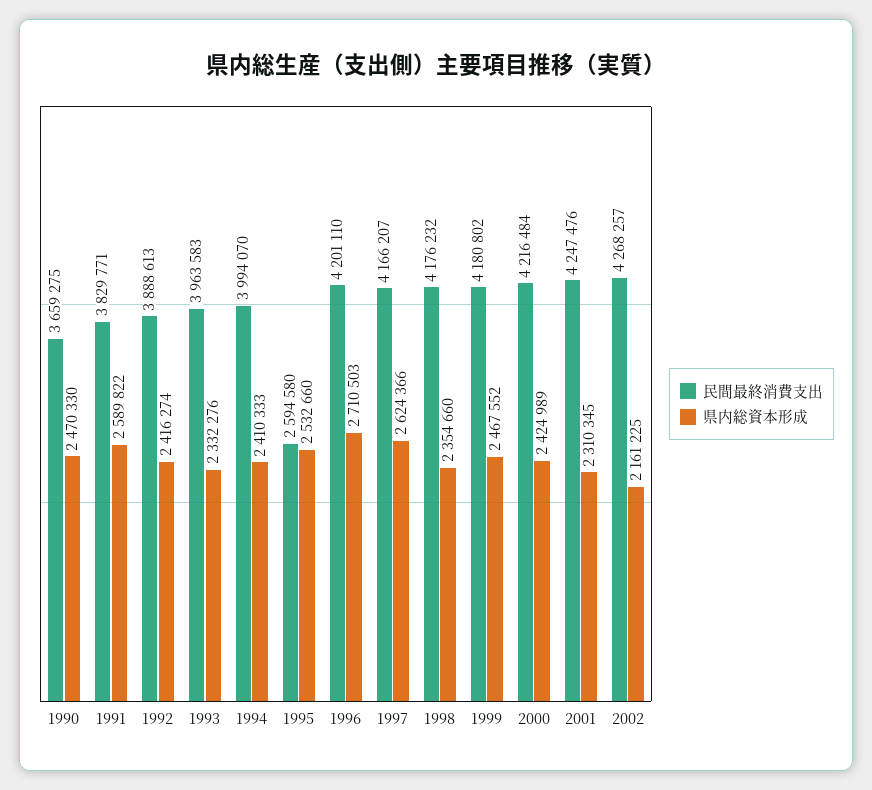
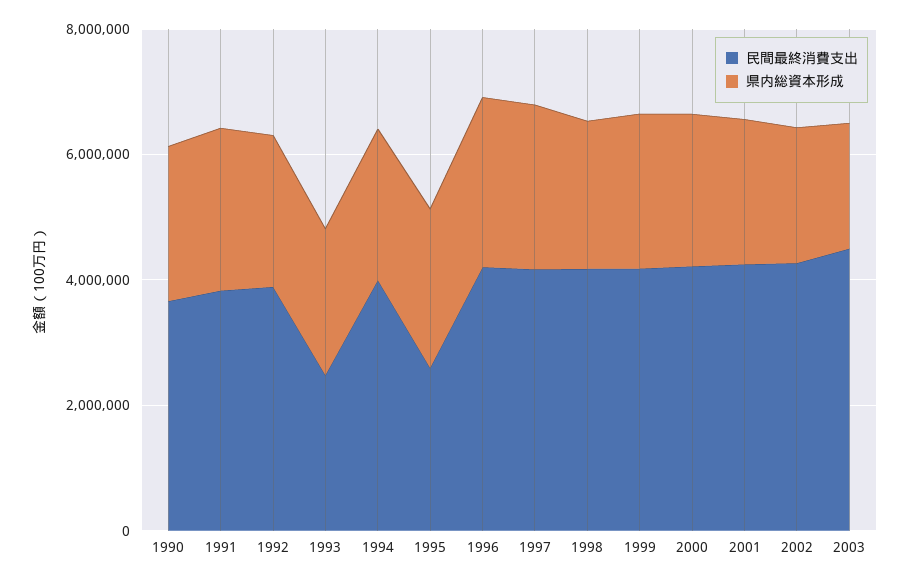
民間最終消費支出, 1993: 3963583 -> 2500000
民間最終消費支出, 2003: none -> 4500000
県内総資本形成, 2003: none -> 2000000

